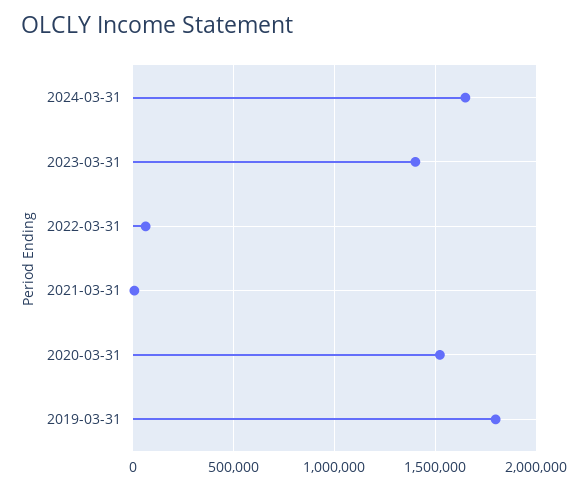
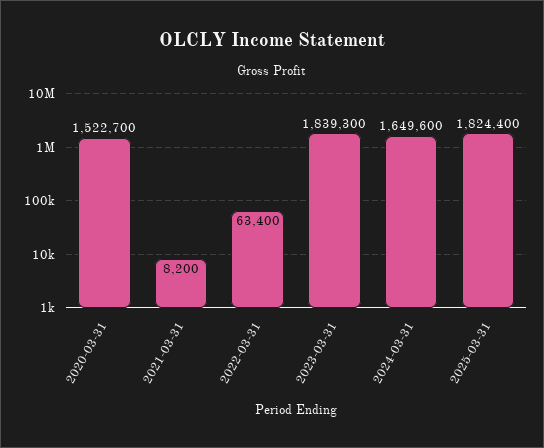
2023-03-31: 1400000 -> 1839300
2019-03-31: 1800000 -> none
2025-03-31: none -> 1824400

